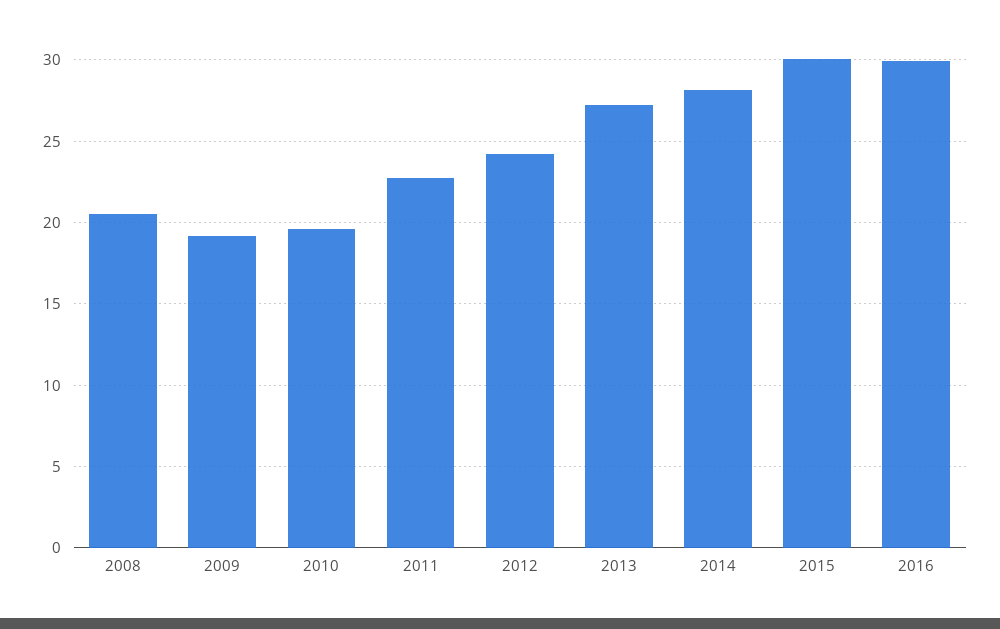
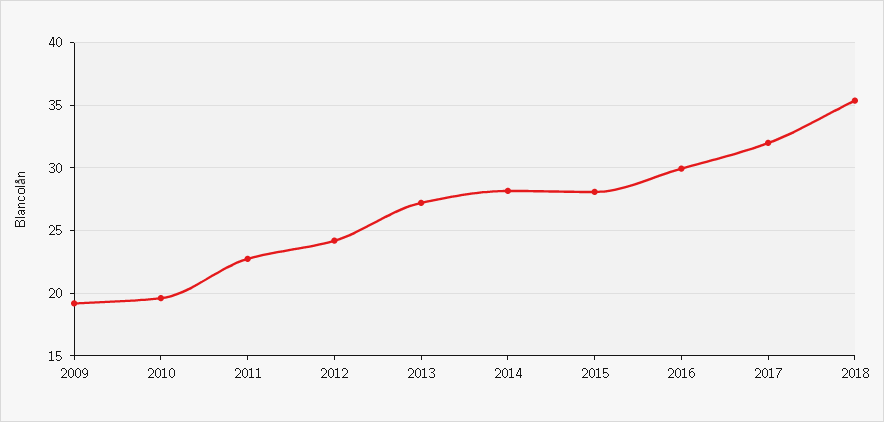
2008: 20.5 -> none
2015: 30 -> 28
2017: none -> 32
2018: none -> 35.5

